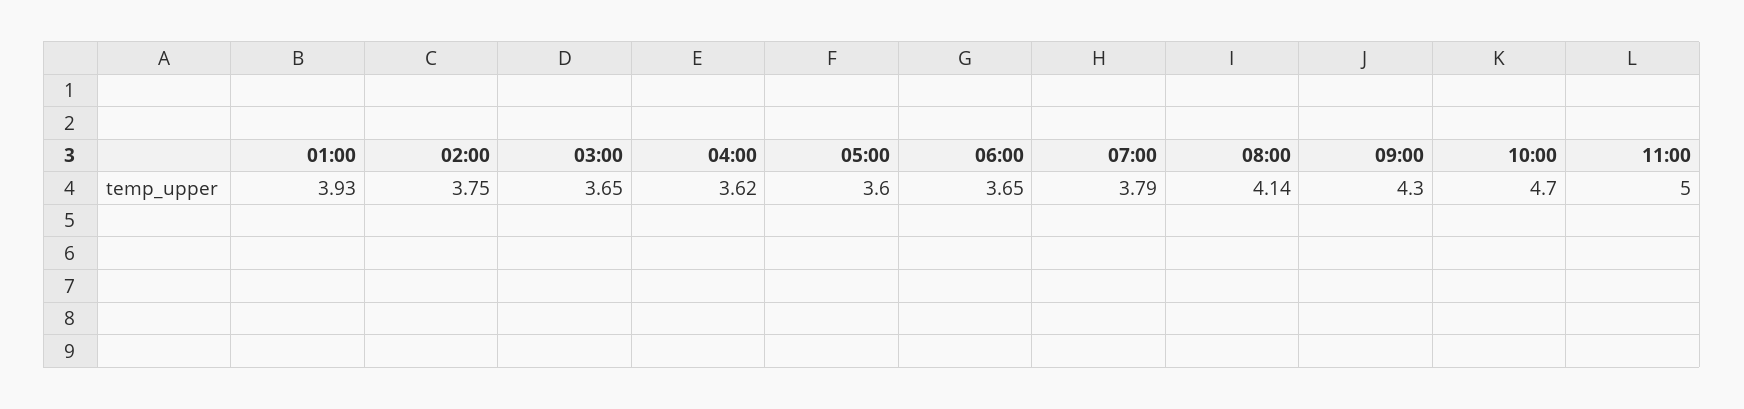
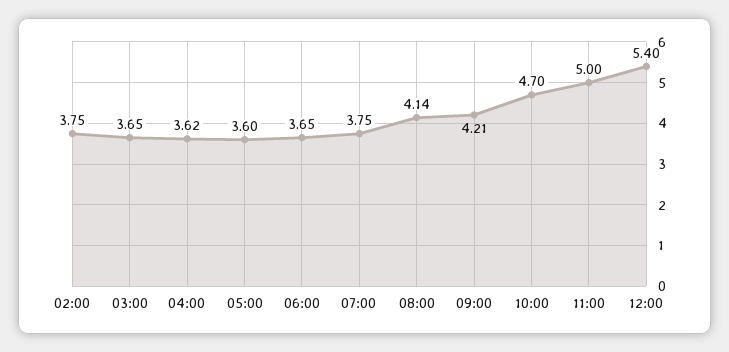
01:00: 3.93 -> none
07:00: 3.79 -> 3.75
09:00: 4.3 -> 4.21
12:00: none -> 5.4

